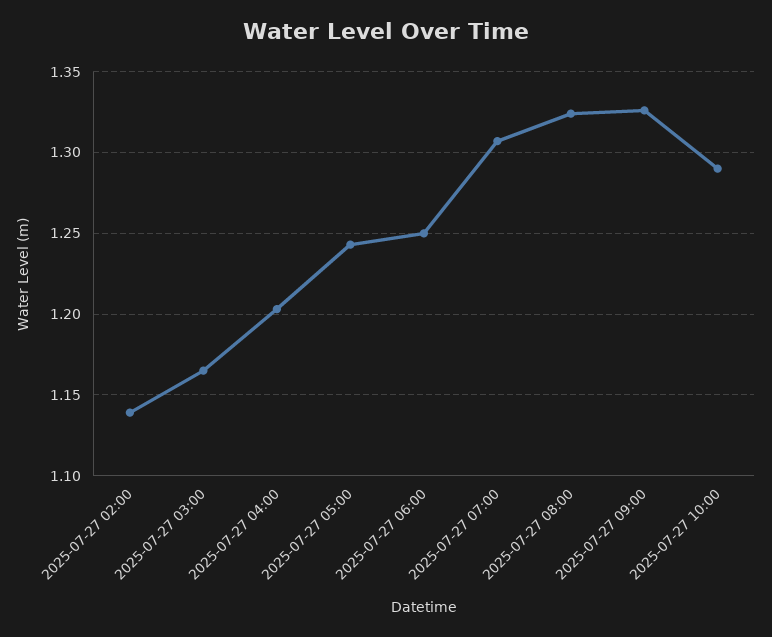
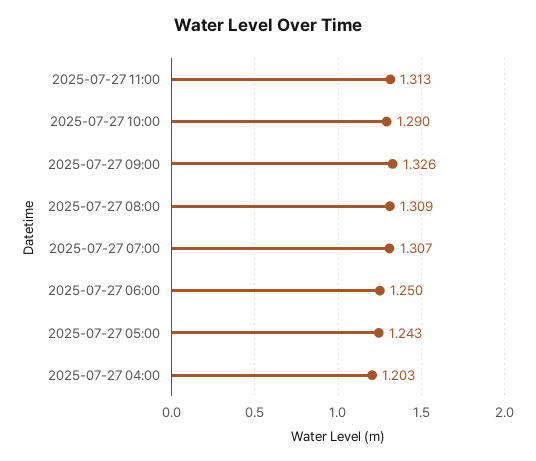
2025-07-27 02:00: 1.14 -> none
2025-07-27 03:00: 1.165 -> none
2025-07-27 08:00: 1.325 -> 1.309
2025-07-27 11:00: none -> 1.313

